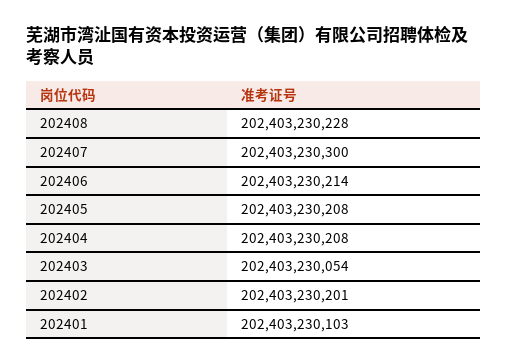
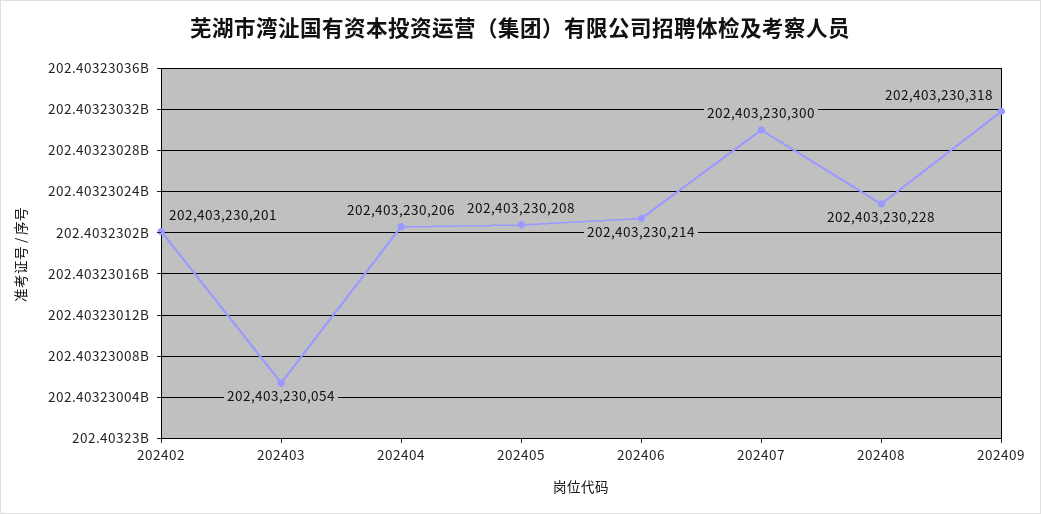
202404: 202403230208 -> 202403230206
202401: 202403230103 -> none
202409: none -> 202403230318

